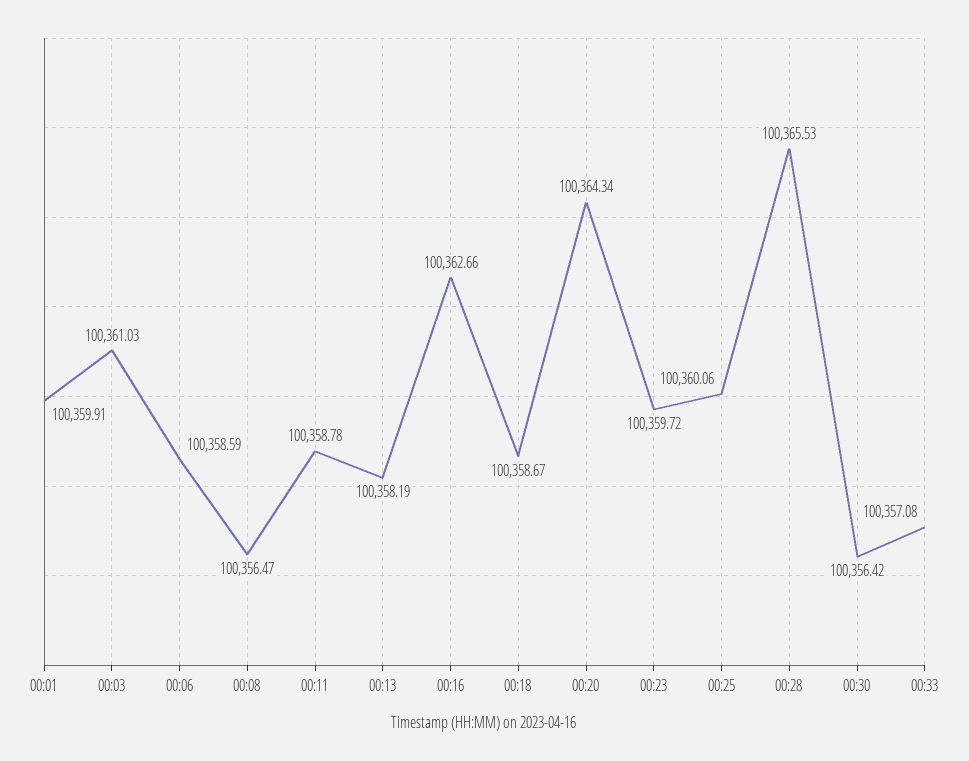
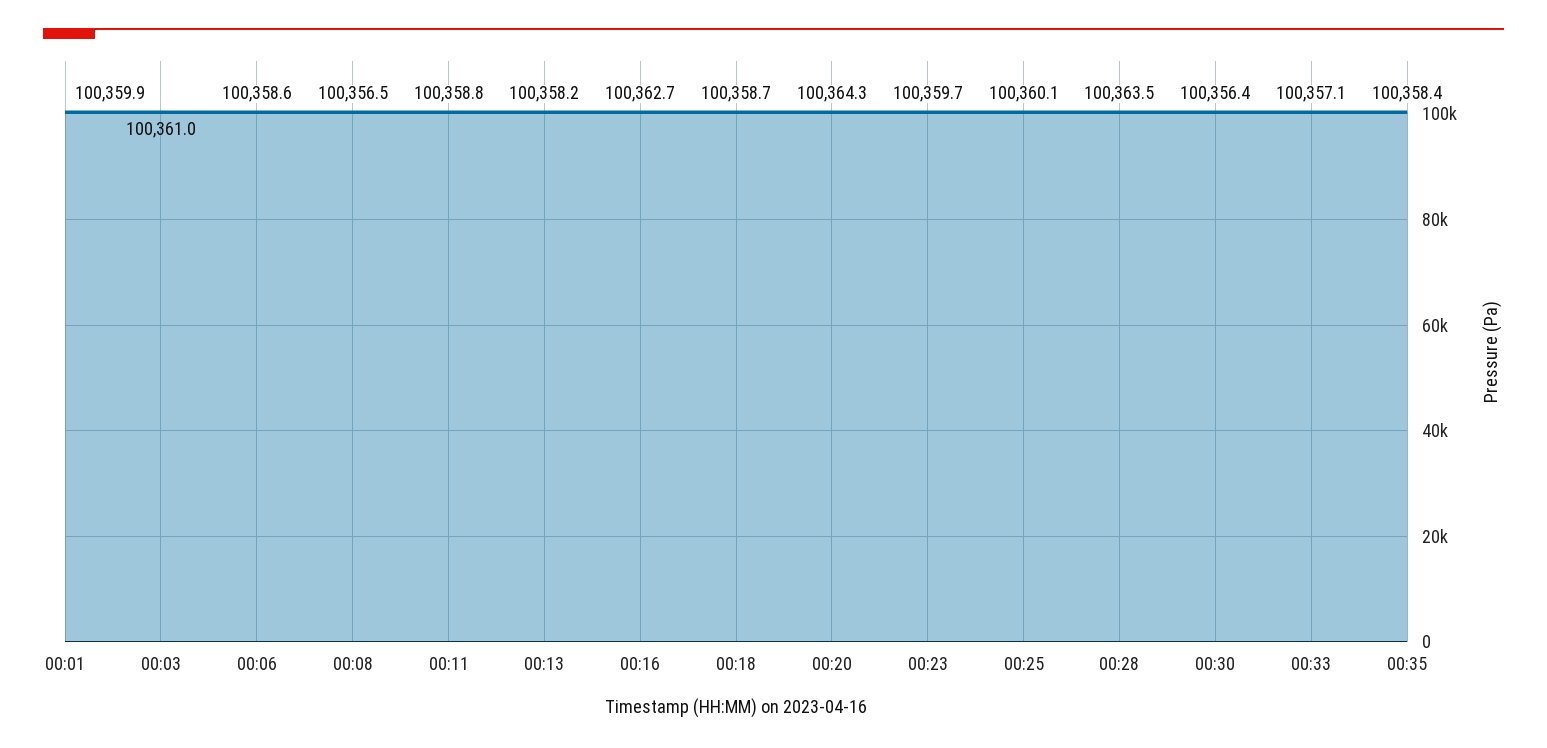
00:28: 100365.53 -> 100363.5
00:35: none -> 100358.4

